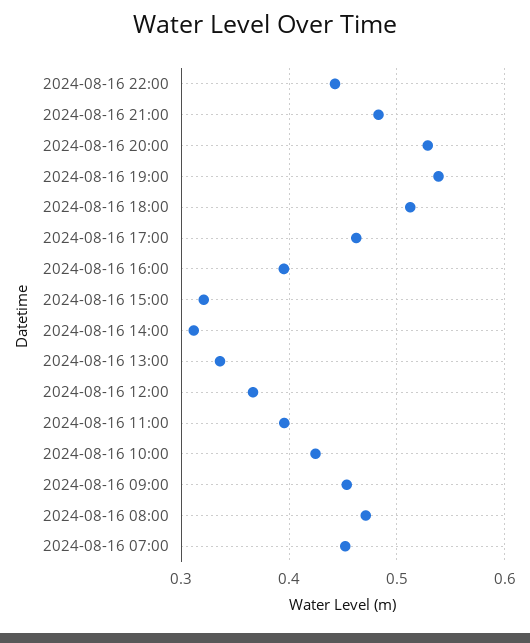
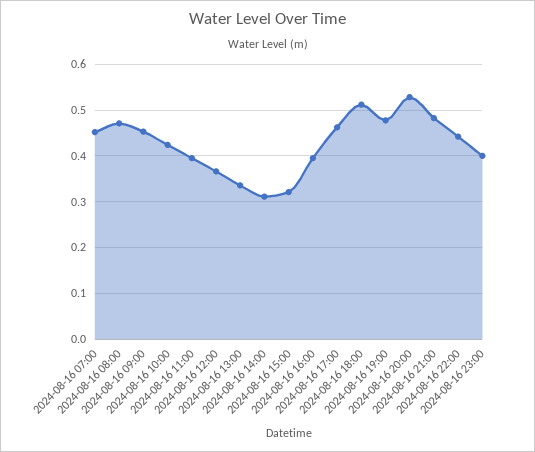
2024-08-16 19:00: 0.54 -> 0.48
2024-08-16 23:00: none -> 0.4

